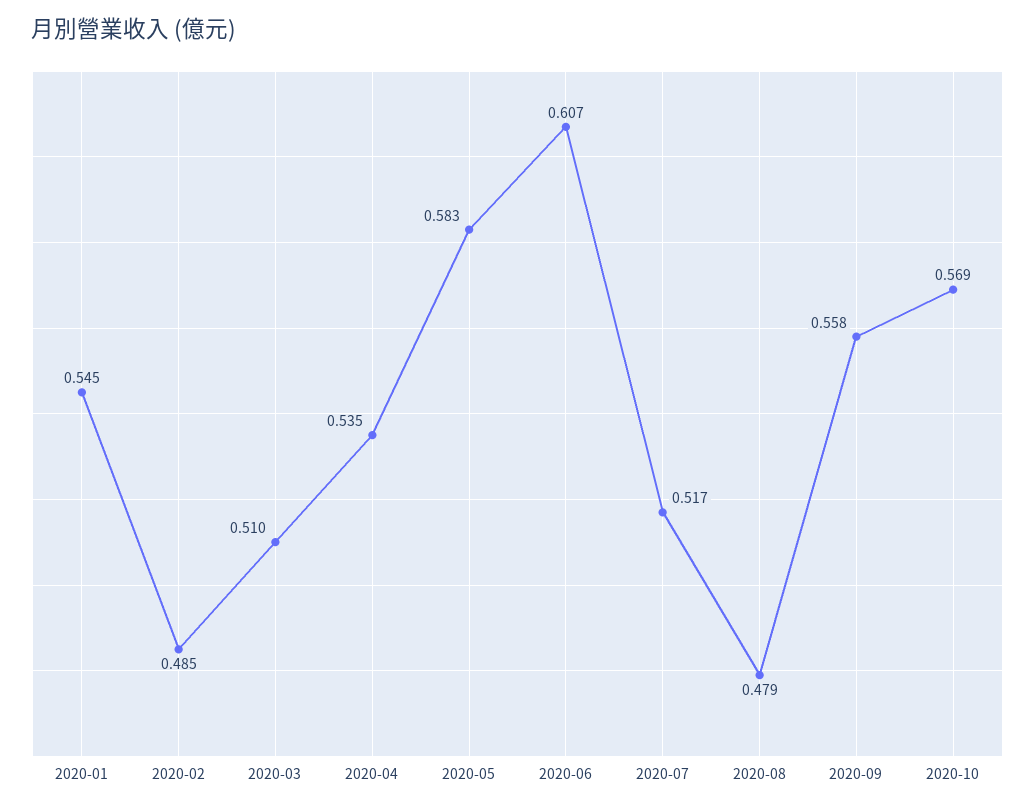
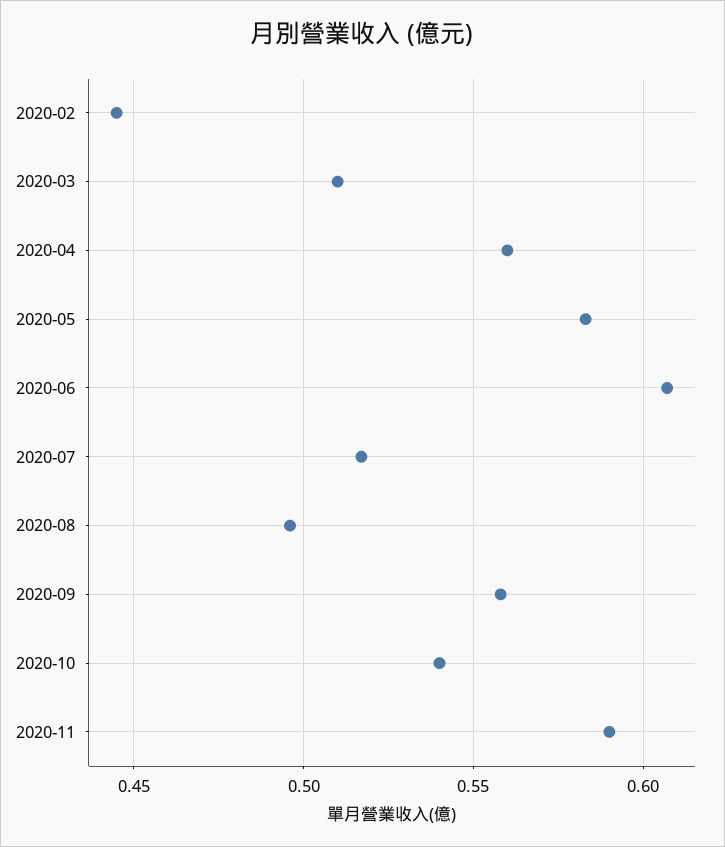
2020-01: 0.545 -> none
2020-02: 0.485 -> 0.445
2020-04: 0.535 -> 0.56
2020-08: 0.479 -> 0.495
2020-10: 0.569 -> 0.54
2020-11: none -> 0.59

